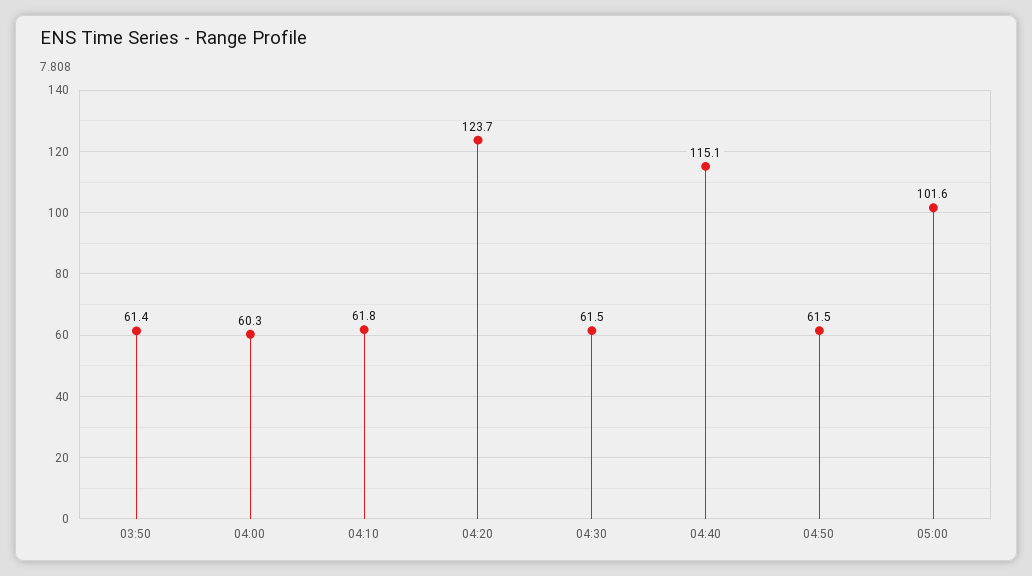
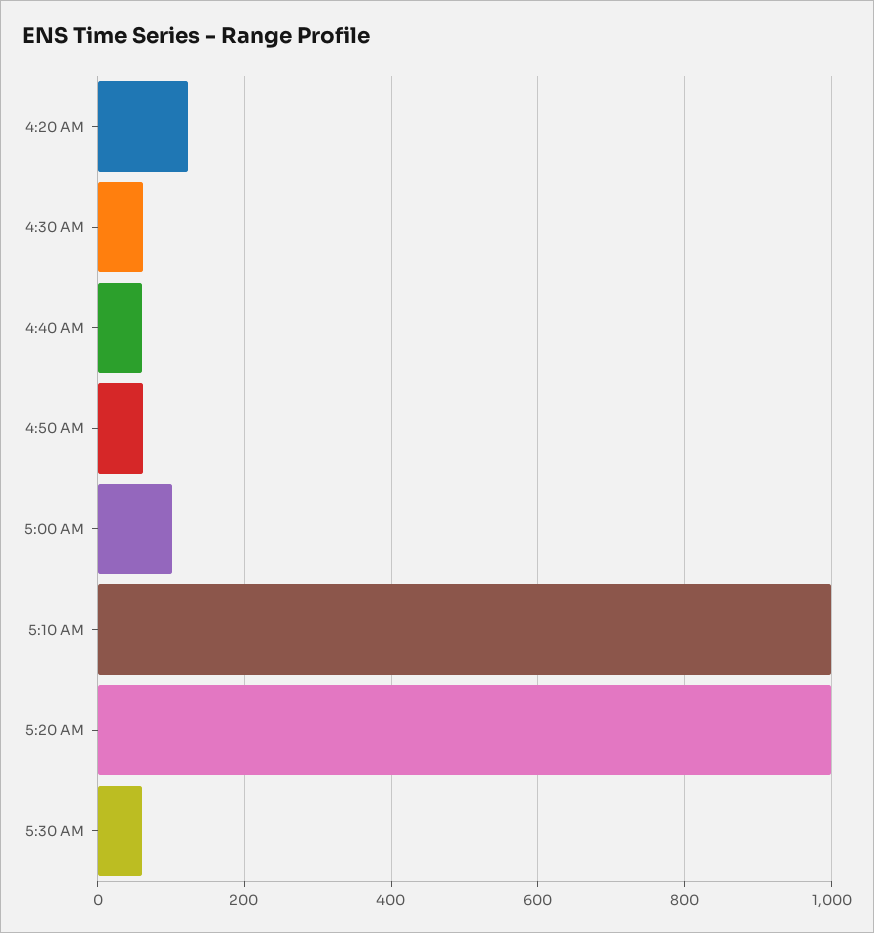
03:50: 61.4 -> none
04:00: 60.3 -> none
04:10: 61.8 -> none
04:40: 115.1 -> 60
5:10 AM: none -> 1000
5:20 AM: none -> 1000
5:30 AM: none -> 60

